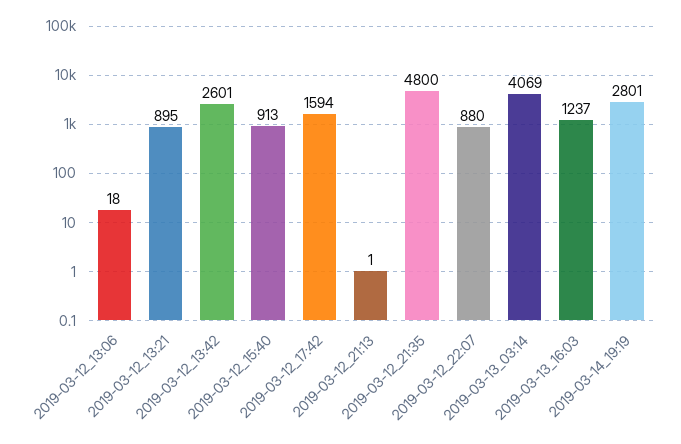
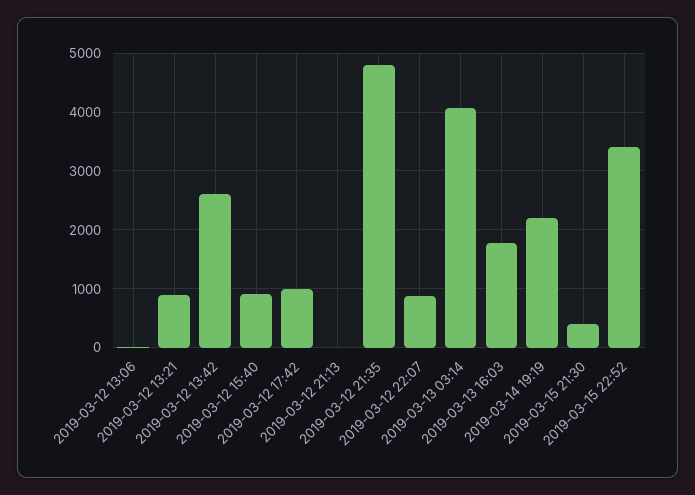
2019-03-12_17:42: 1594 -> 1000
2019-03-13_16:03: 1237 -> 1800
2019-03-14_19:19: 2801 -> 2200
2019-03-15 21:30: none -> 400
2019-03-15 22:52: none -> 3400

